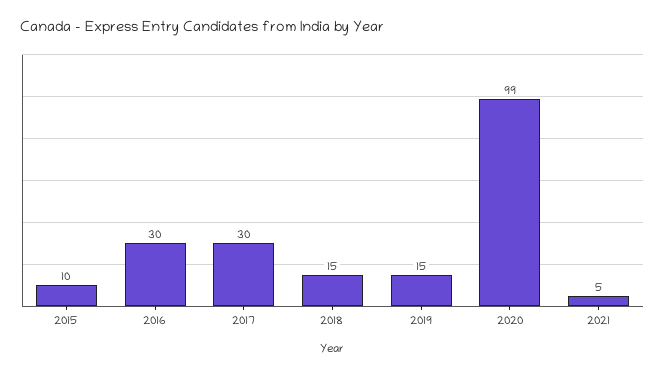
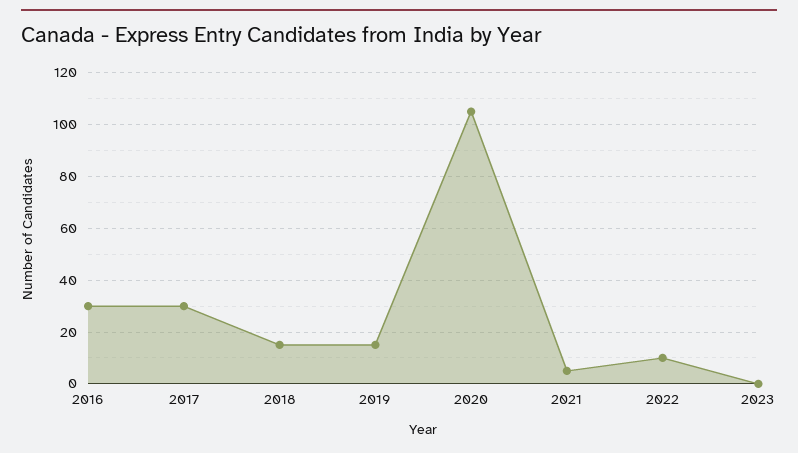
2015: 10 -> none
2020: 99 -> 105
2022: none -> 10
2023: none -> 0

